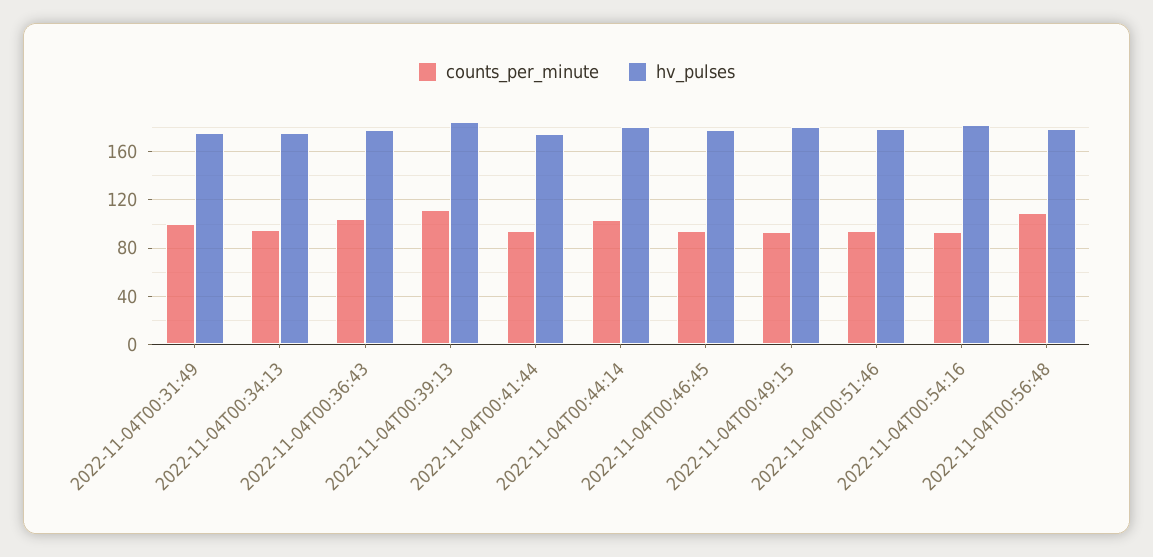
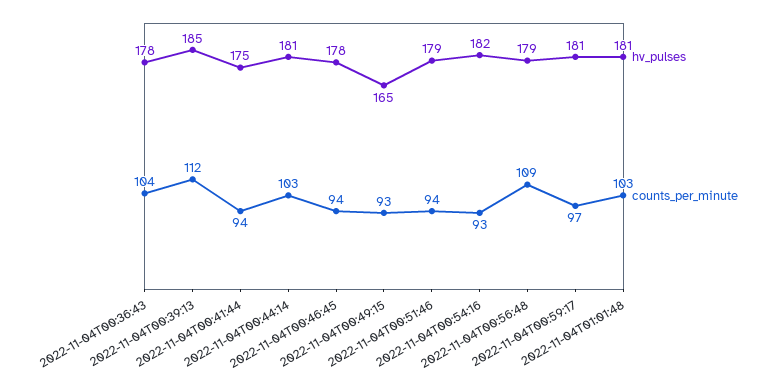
counts_per_minute, 2022-11-04T00:31:49: 100 -> none
hv_pulses, 2022-11-04T00:31:49: 175 -> none
counts_per_minute, 2022-11-04T00:34:13: 95 -> none
hv_pulses, 2022-11-04T00:34:13: 175 -> none
hv_pulses, 2022-11-04T00:49:15: 180 -> 165
hv_pulses, 2022-11-04T00:59:17: none -> 181
counts_per_minute, 2022-11-04T00:59:17: none -> 97
hv_pulses, 2022-11-04T01:01:48: none -> 181
counts_per_minute, 2022-11-04T01:01:48: none -> 103

